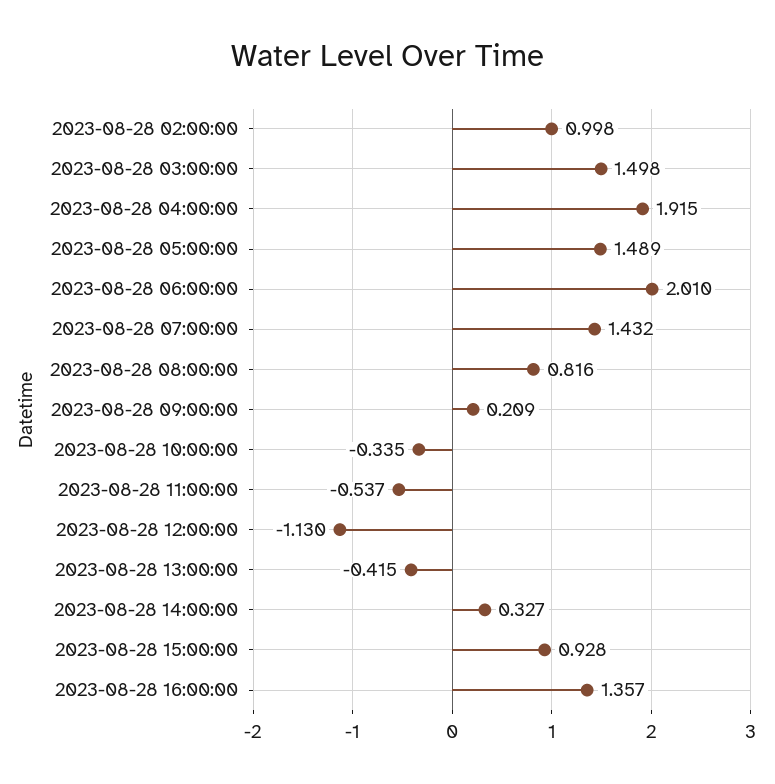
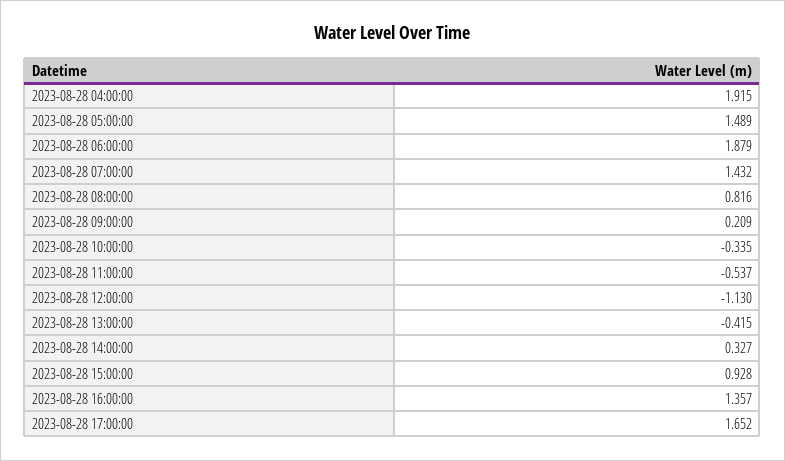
2023-08-28 02:00:00: 0.998 -> none
2023-08-28 03:00:00: 1.498 -> none
2023-08-28 06:00:00: 2.01 -> 1.879
2023-08-28 17:00:00: none -> 1.652

